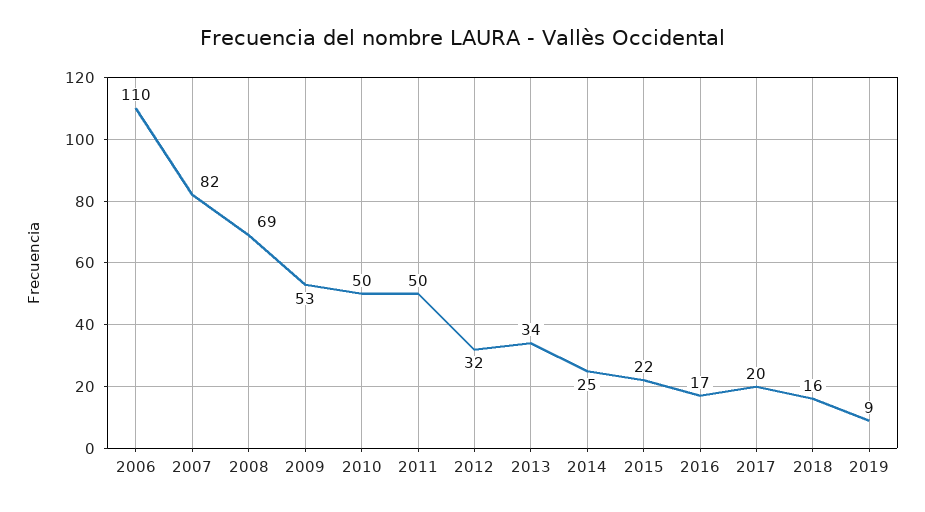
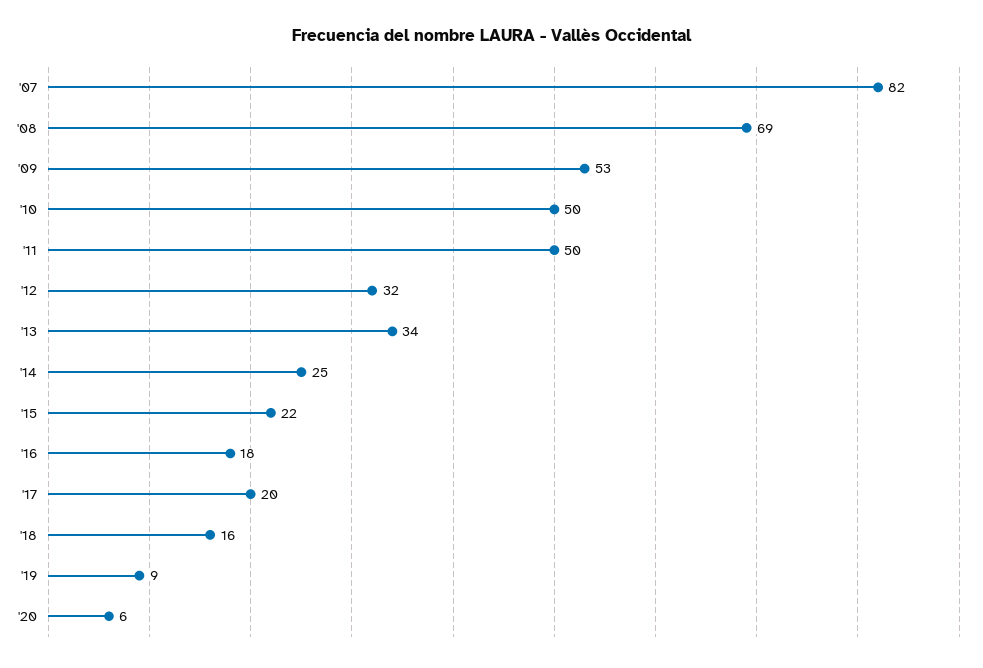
2006: 110 -> none
2016: 17 -> 18
'20: none -> 6

